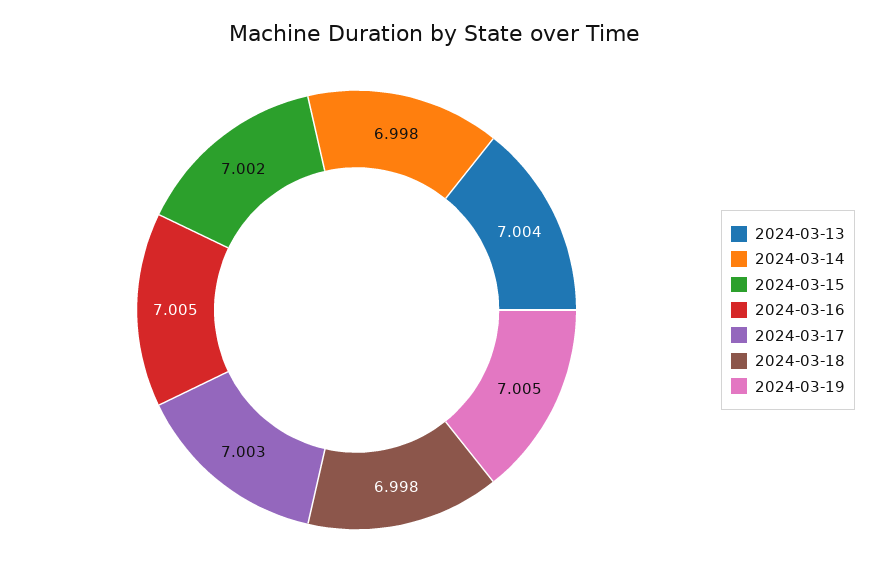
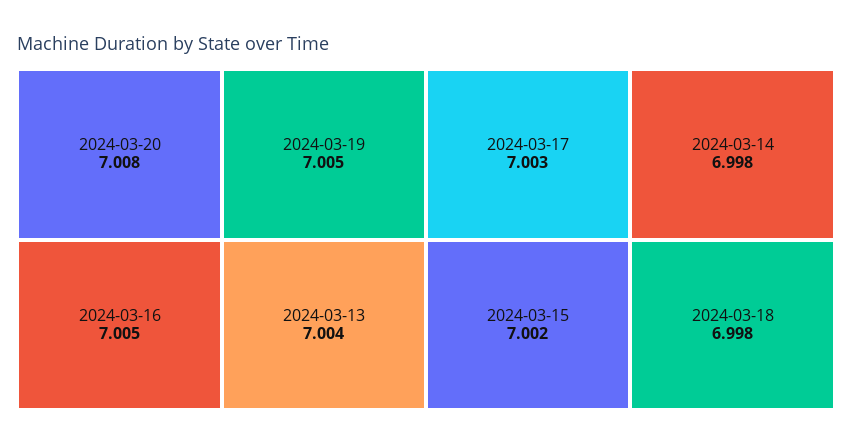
2024-03-20: none -> 7.008

